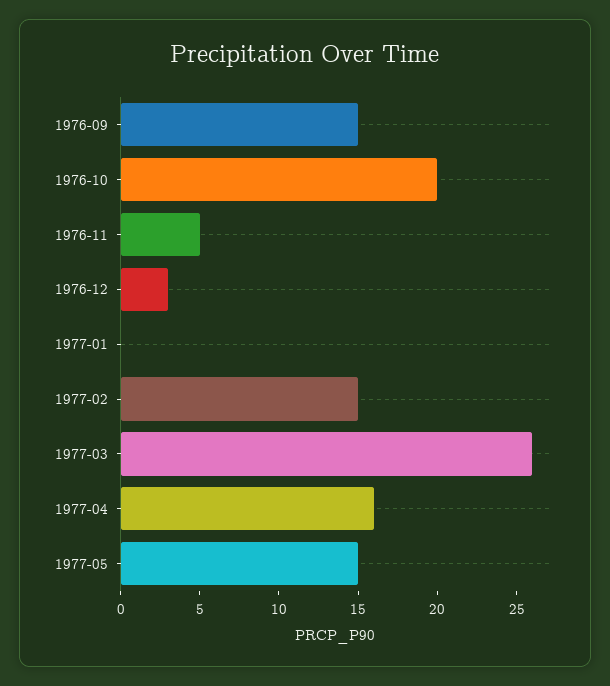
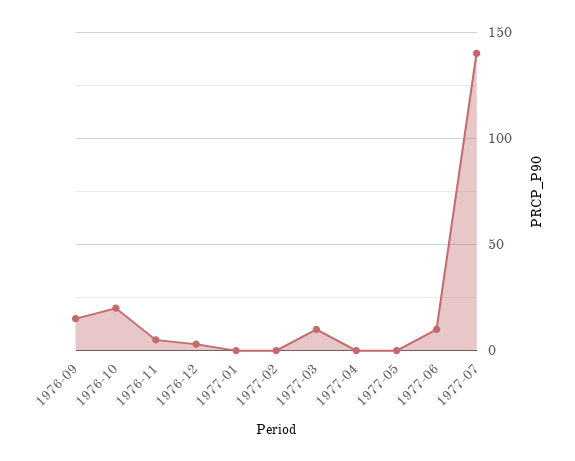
1977-02: 15 -> 0
1977-03: 26 -> 10
1977-04: 16 -> 0
1977-05: 15 -> 0
1977-06: none -> 10
1977-07: none -> 140

